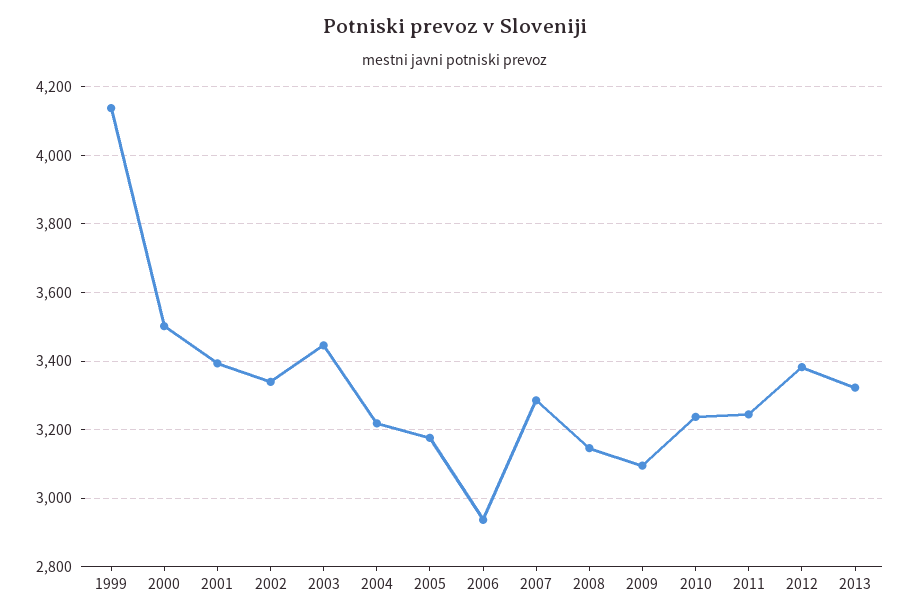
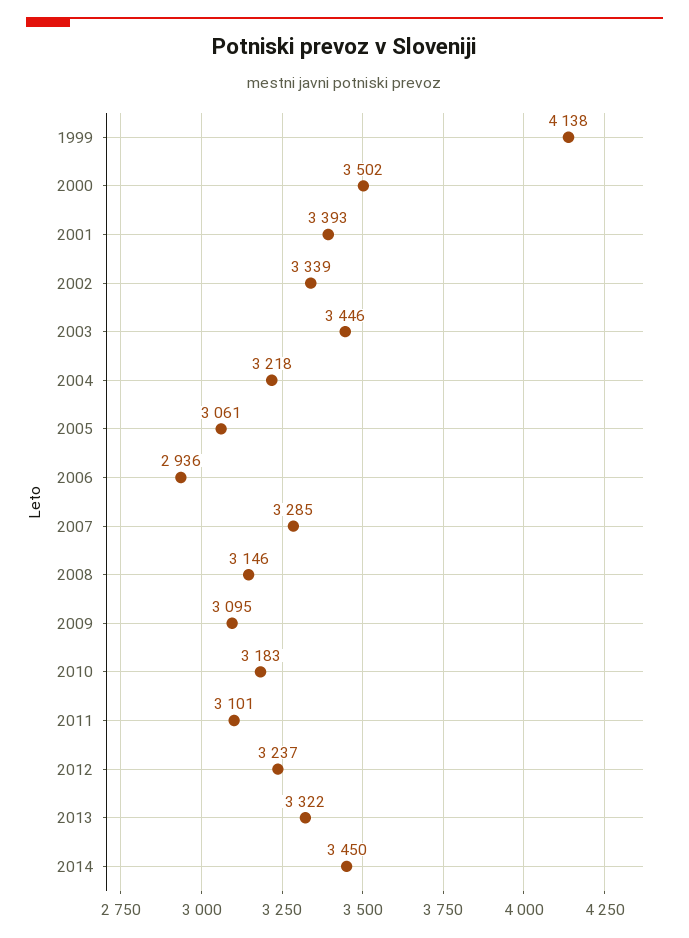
2005: 3180 -> 3061
2010: 3240 -> 3183
2011: 3240 -> 3101
2012: 3380 -> 3237
2014: none -> 3450

